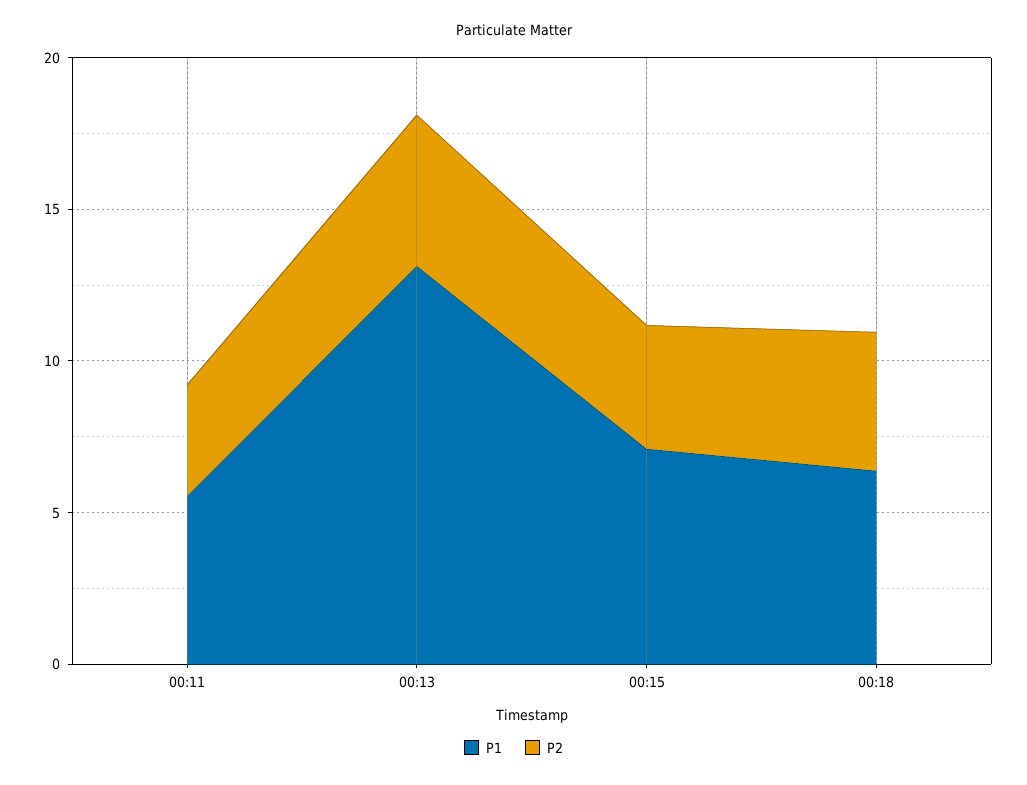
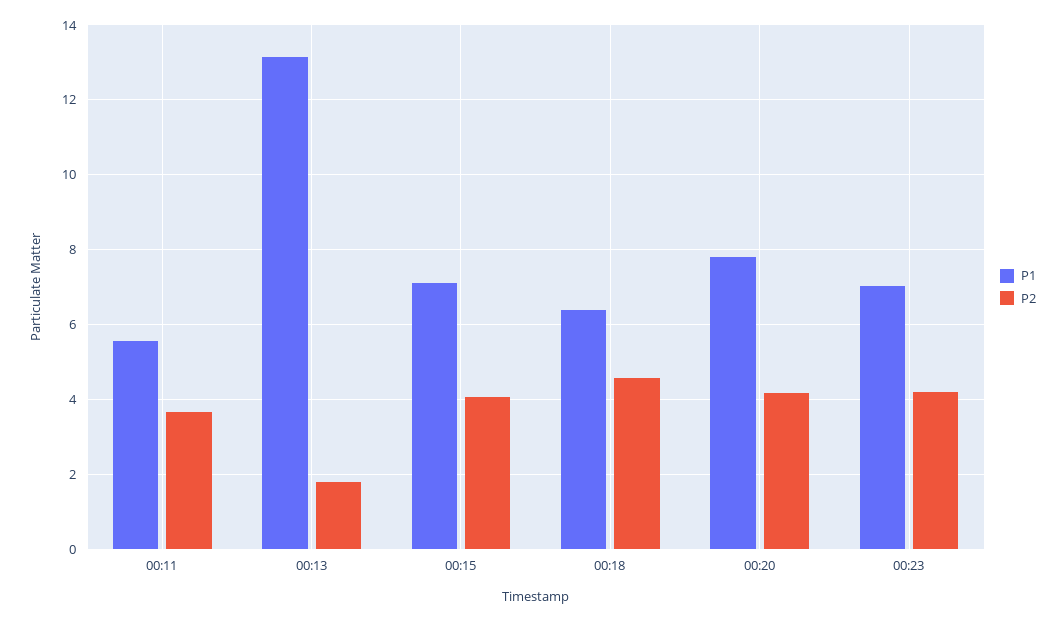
P2, 00:13: 5 -> 1.8
P1, 00:20: none -> 7.8
P2, 00:20: none -> 4.2
P1, 00:23: none -> 7
P2, 00:23: none -> 4.2

